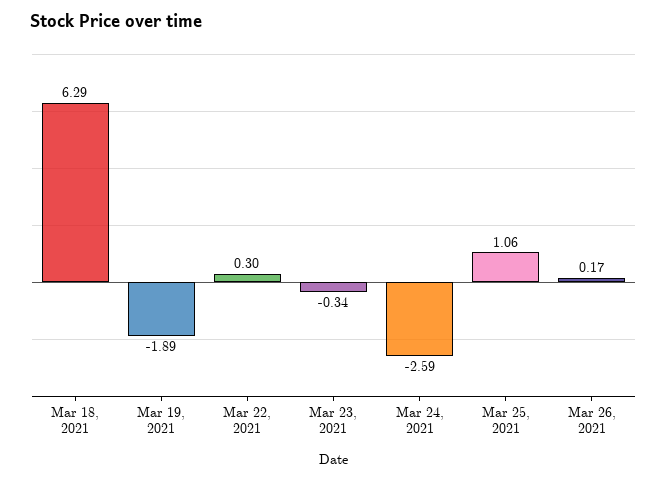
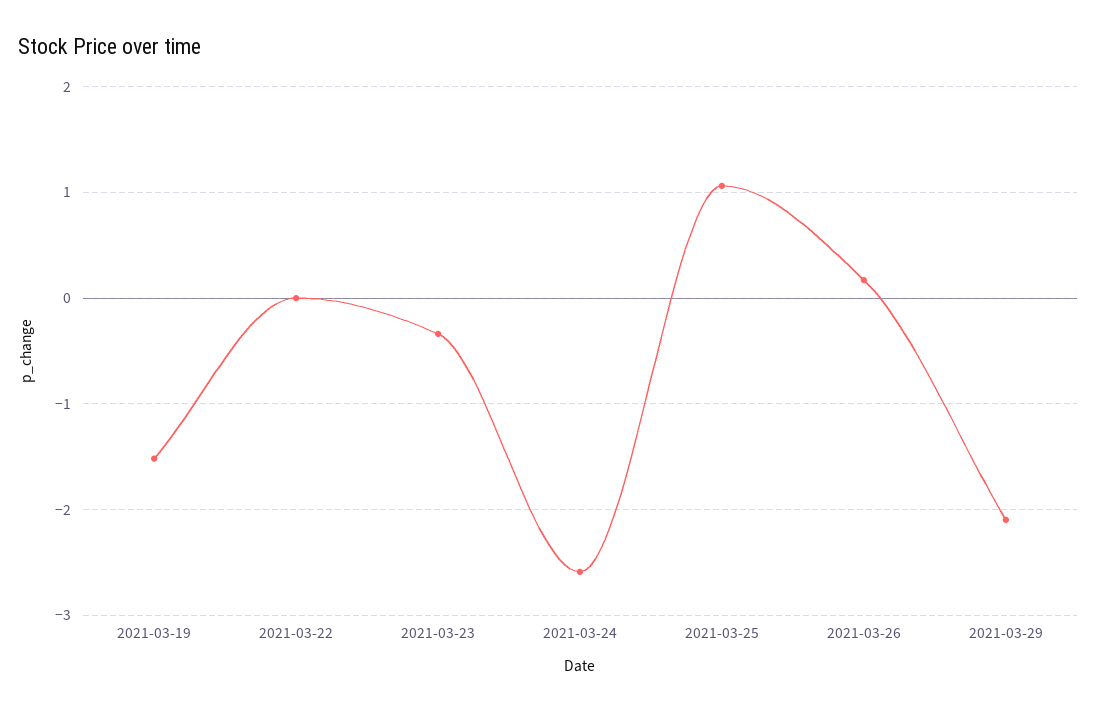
Mar 18, 2021: 6.29 -> none
Mar 19, 2021: -1.89 -> -1.5
Mar 22, 2021: 0.3 -> 0
2021-03-29: none -> -2.1

